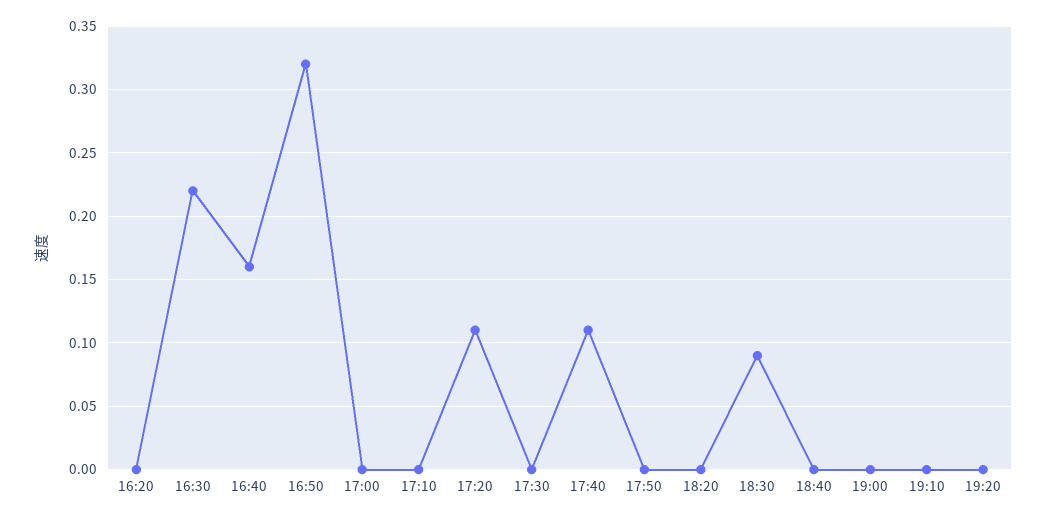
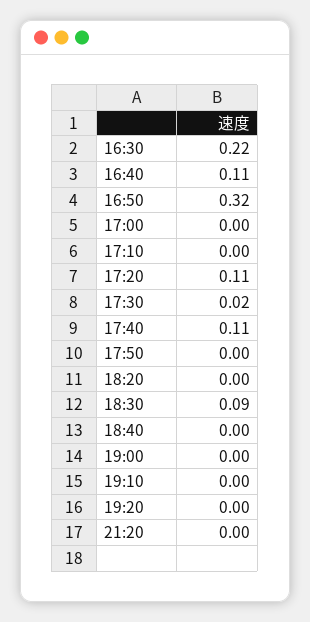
16:20: 0 -> none
16:40: 0.16 -> 0.11
17:30: 0 -> 0.02
21:20: none -> 0

